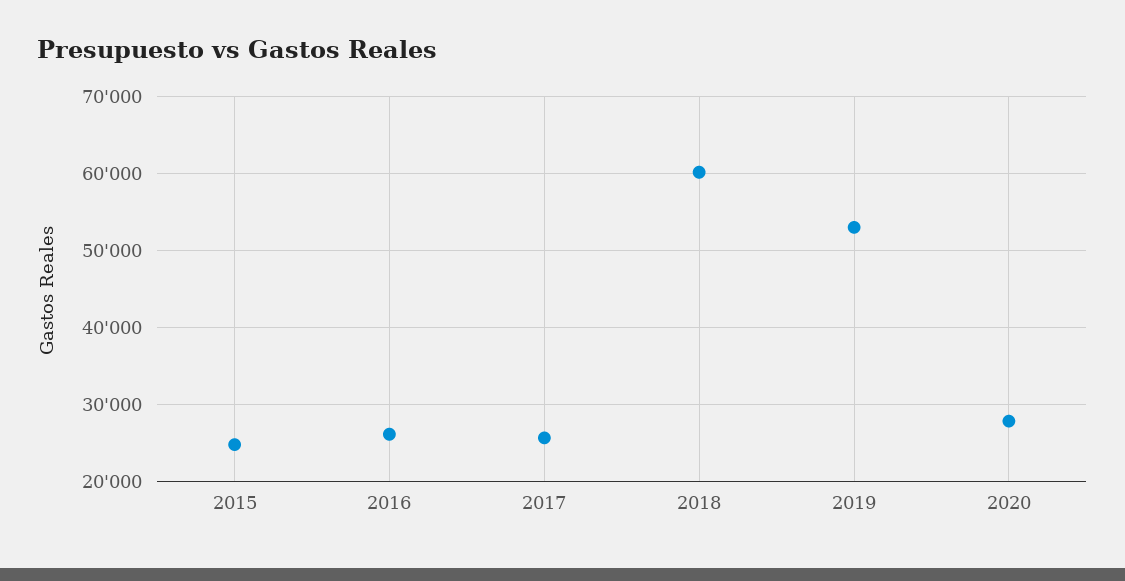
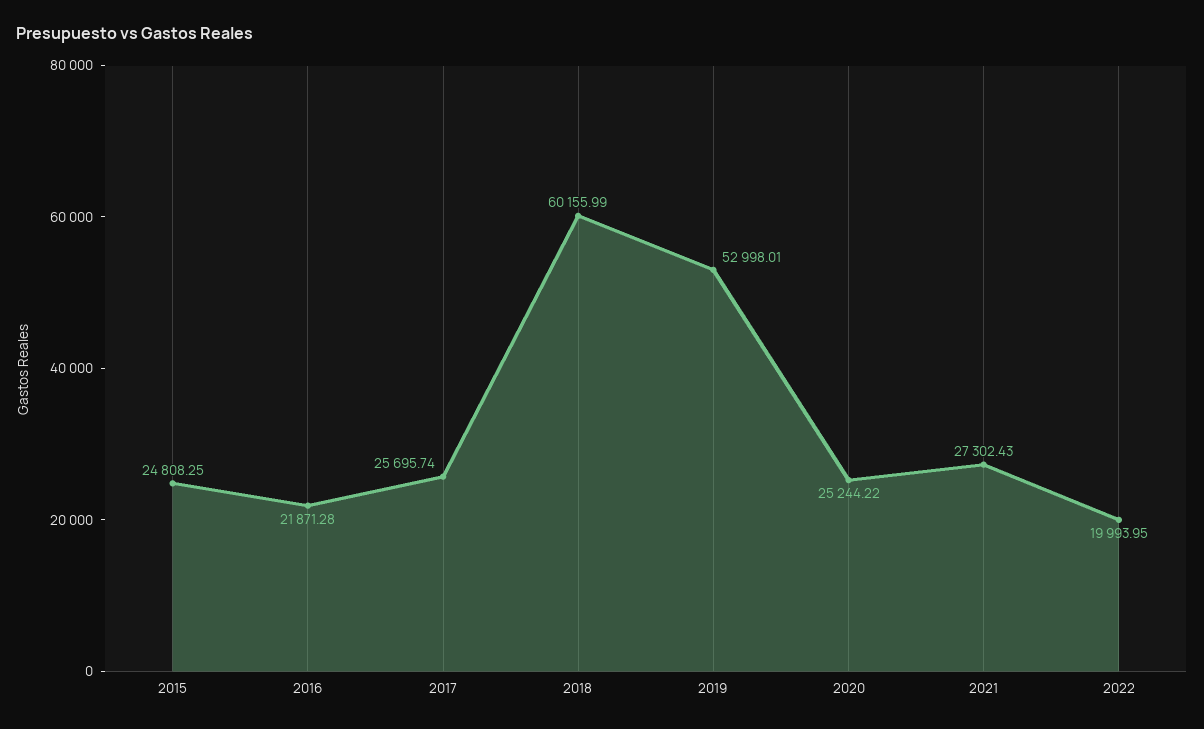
2016: 26000 -> 21871.28
2020: 28000 -> 25244.22
2021: none -> 27302.43
2022: none -> 19993.95

